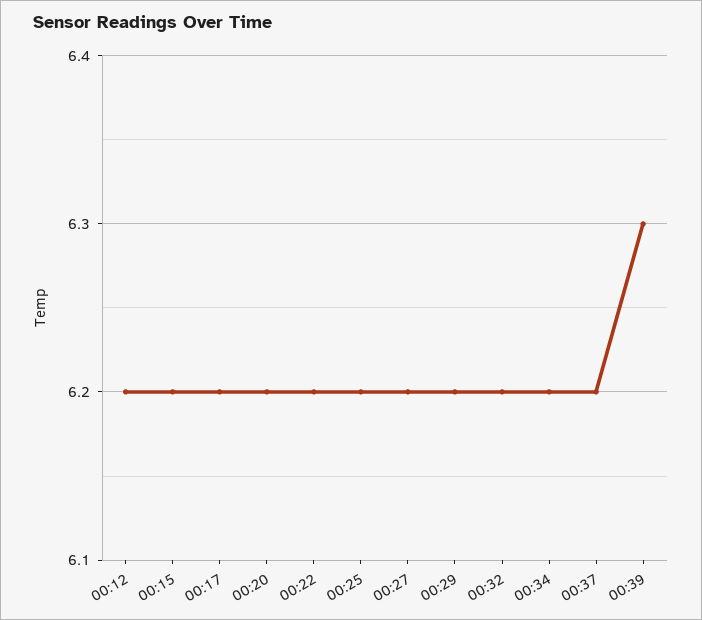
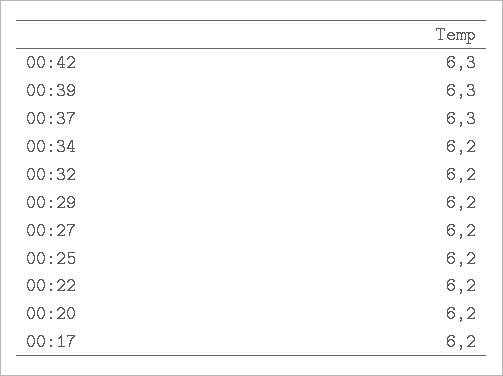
00:12: 6.2 -> none
00:15: 6.2 -> none
00:37: 6.2 -> 6.3
00:42: none -> 6.3

